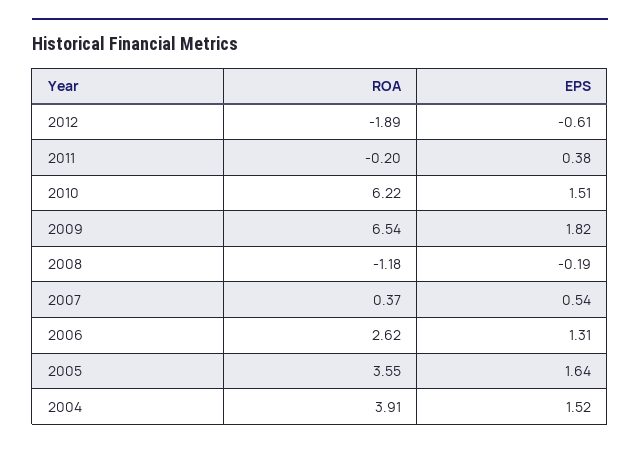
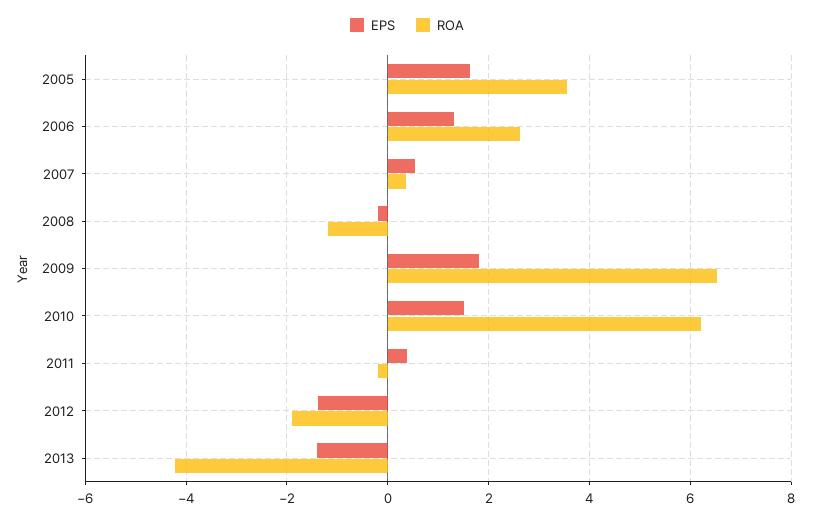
EPS, 2012: -0.61 -> -1.4
ROA, 2004: 3.91 -> none
EPS, 2004: 1.52 -> none
EPS, 2013: none -> -1.4
ROA, 2013: none -> -4.2

